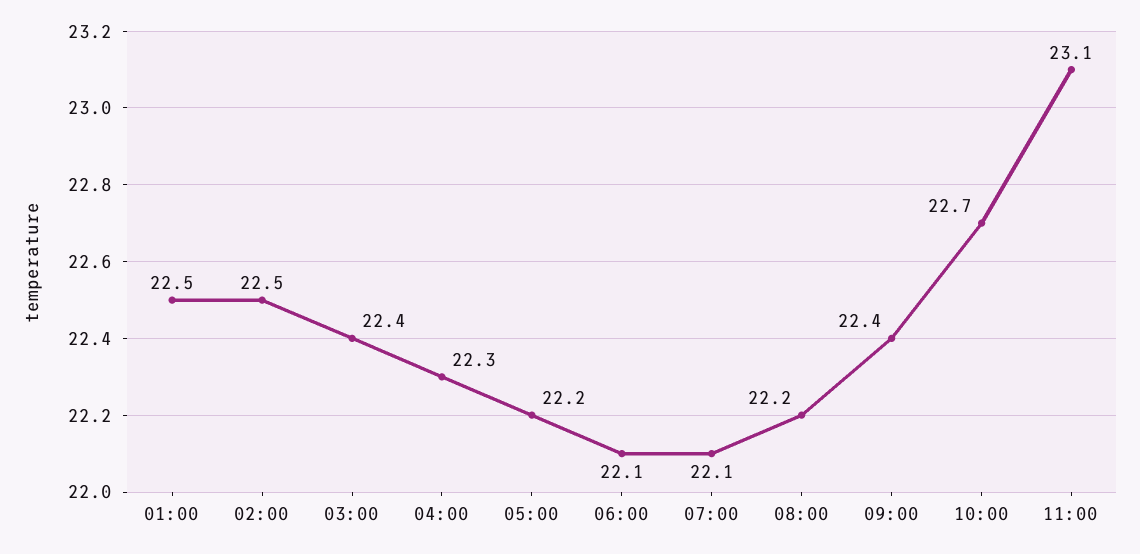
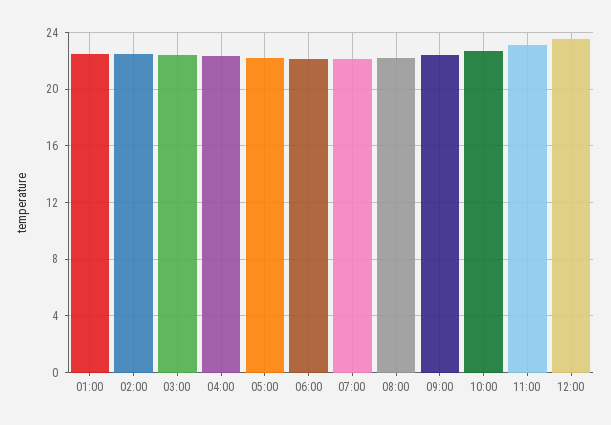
12:00: none -> 23.5

